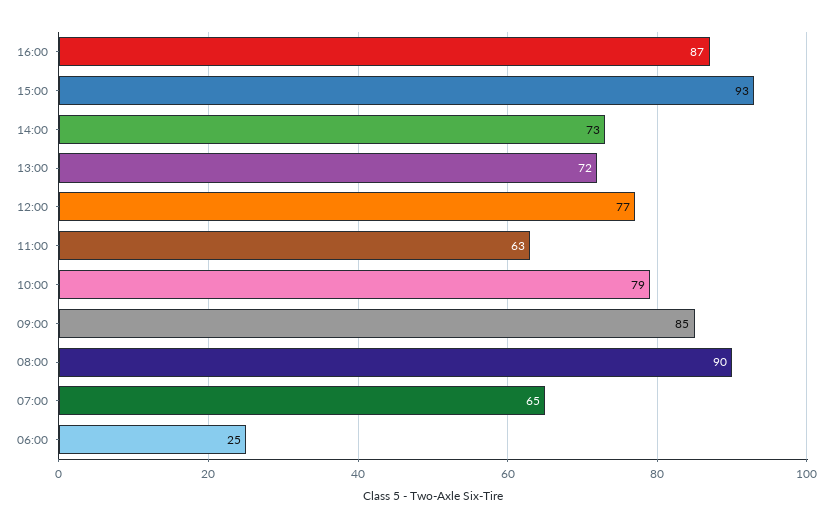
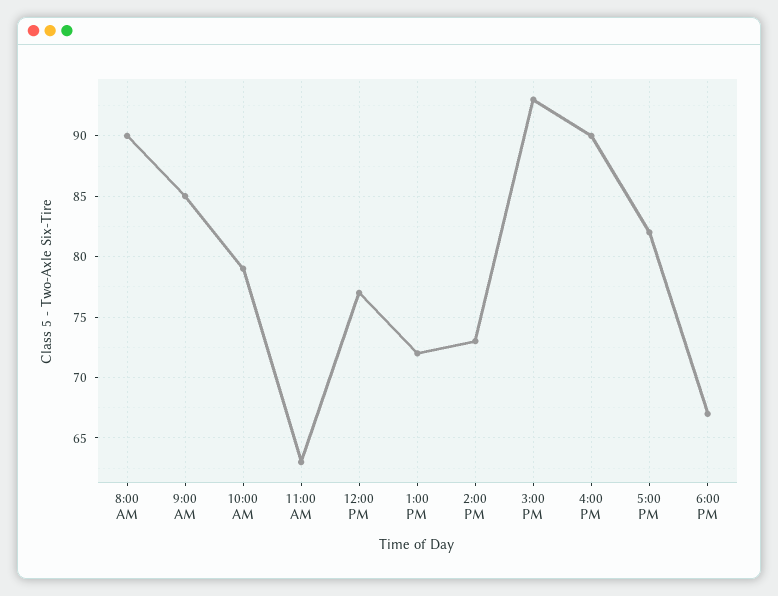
16:00: 87 -> 90
07:00: 65 -> none
06:00: 25 -> none
5:00 PM: none -> 82
6:00 PM: none -> 67

